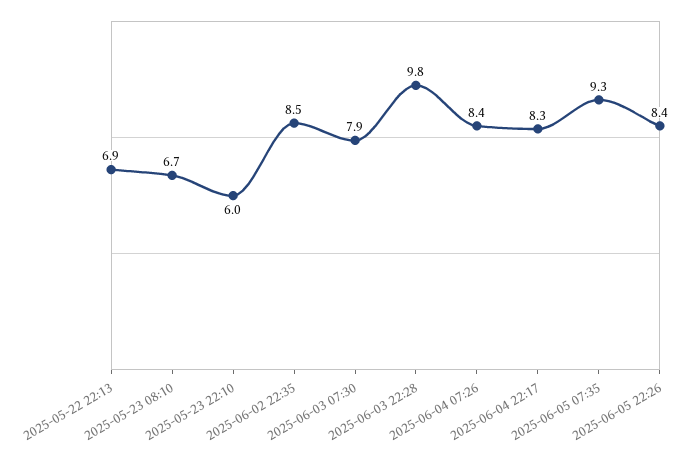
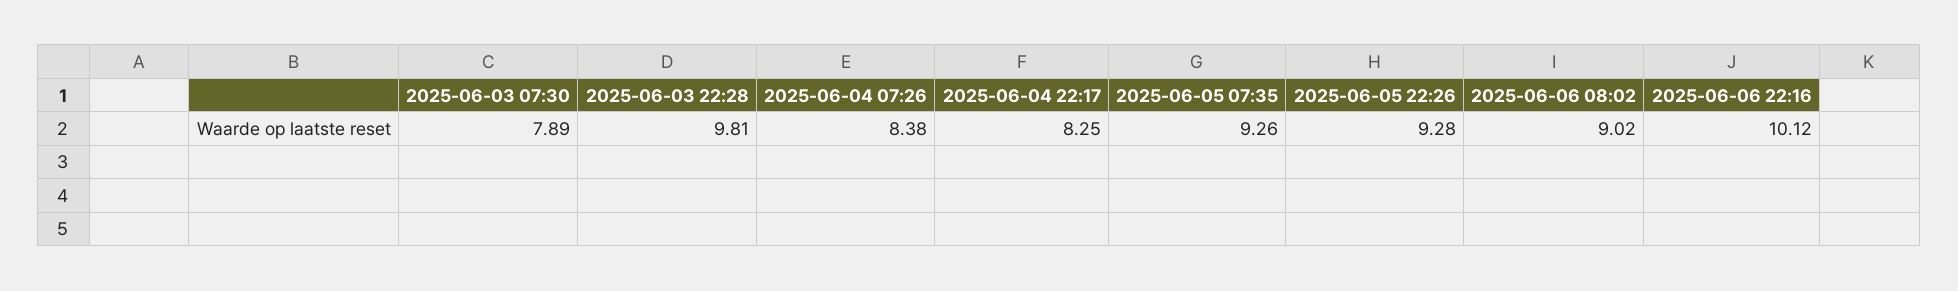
2025-05-22 22:13: 6.9 -> none
2025-05-23 08:10: 6.7 -> none
2025-05-23 22:10: 6 -> none
2025-06-02 22:35: 8.5 -> none
2025-06-05 22:26: 8.4 -> 9.28
2025-06-06 08:02: none -> 9.02
2025-06-06 22:16: none -> 10.12

